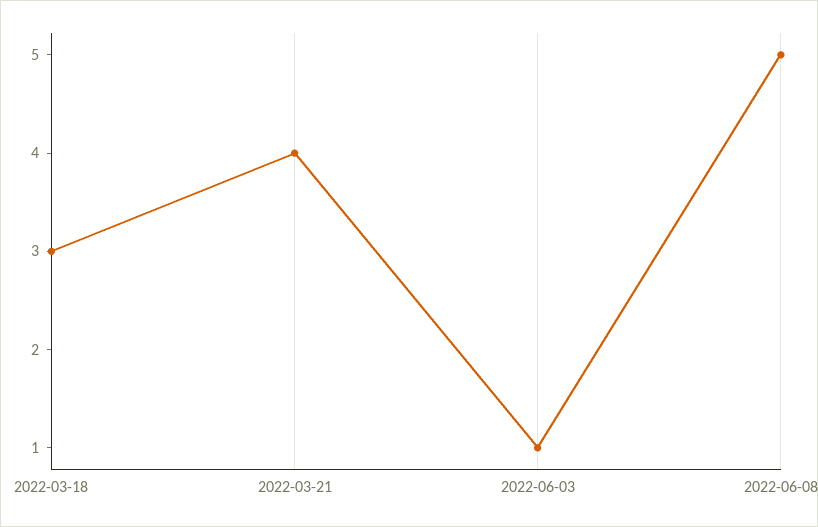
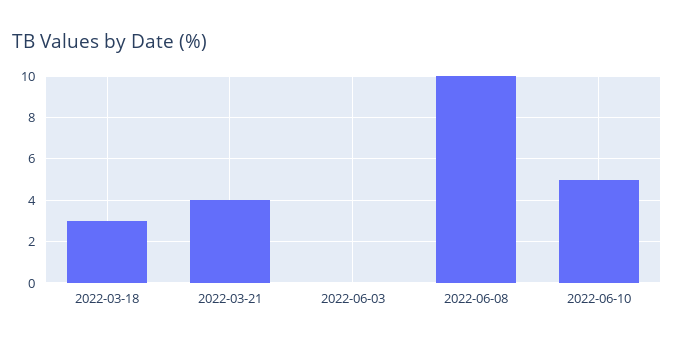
2022-06-03: 1 -> 0
2022-06-08: 5 -> 10
2022-06-10: none -> 5

